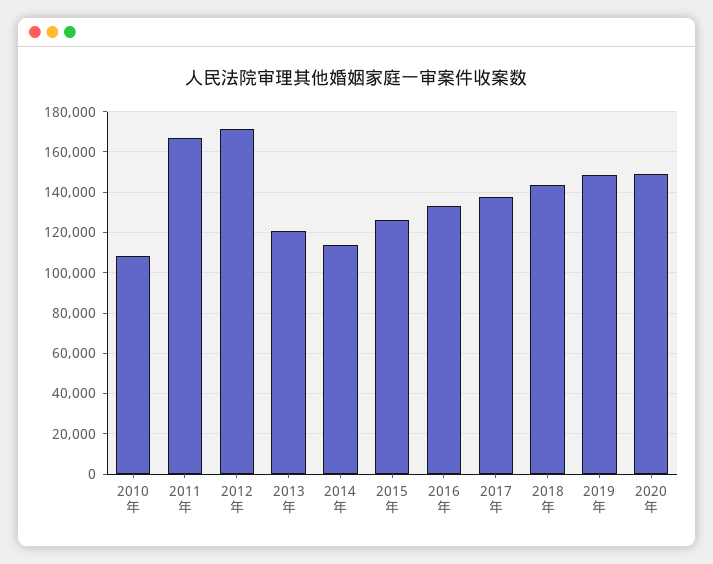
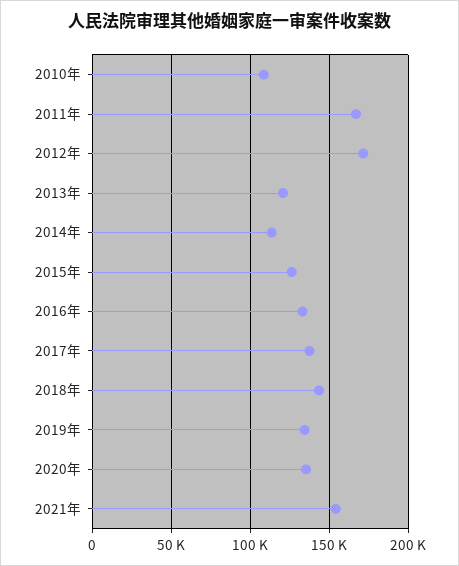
2019年: 150000 -> 135000
2020年: 150000 -> 135000
2021年: none -> 155000

